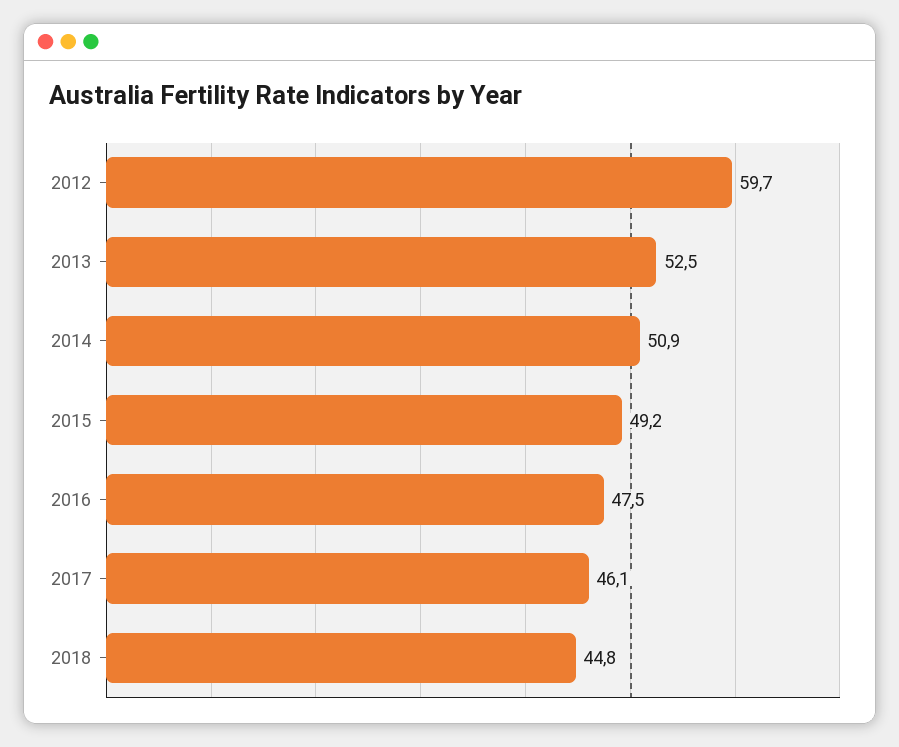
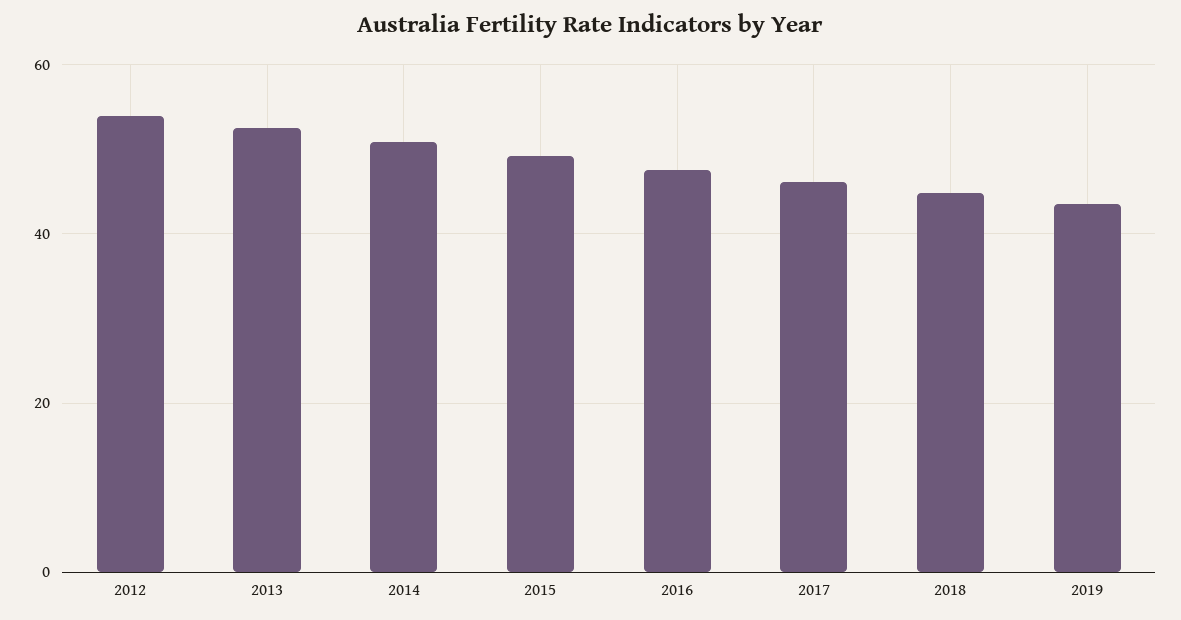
2012: 59.7 -> 54
2019: none -> 44

